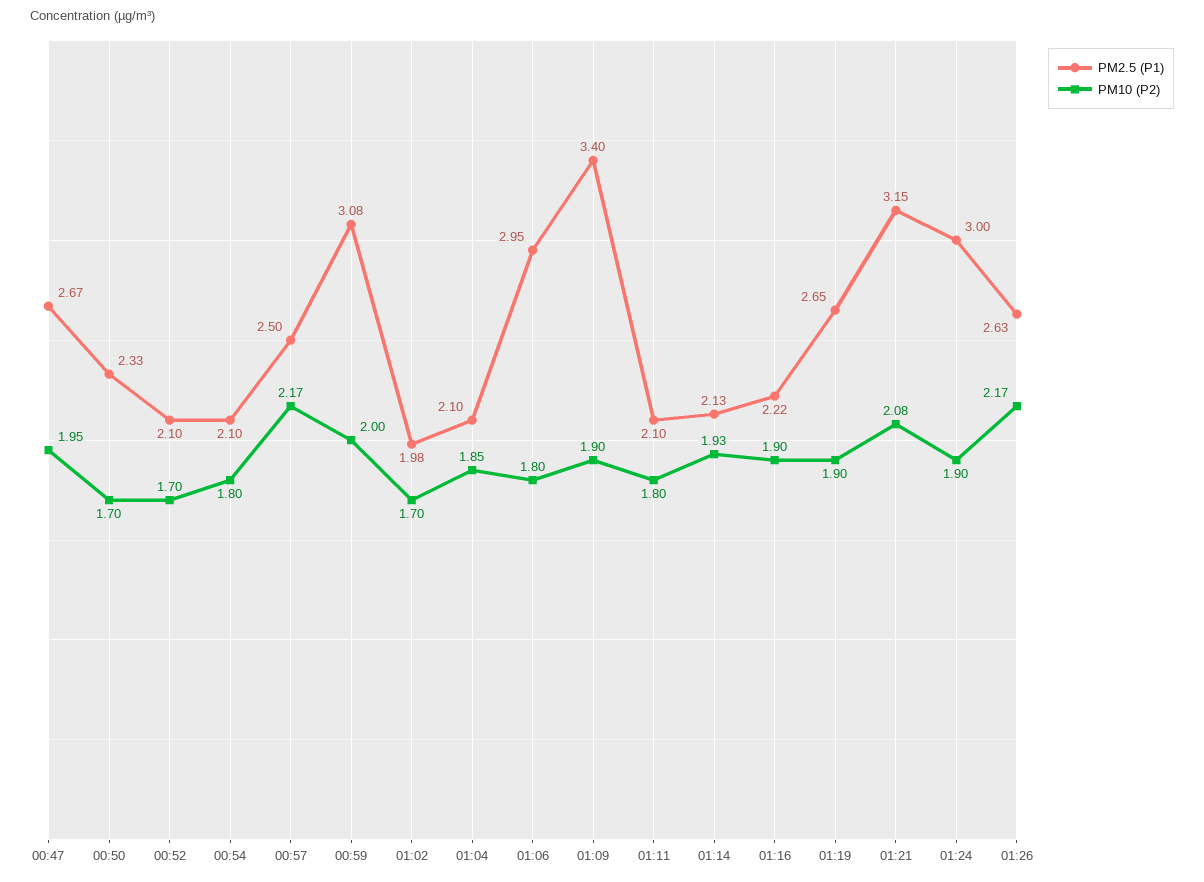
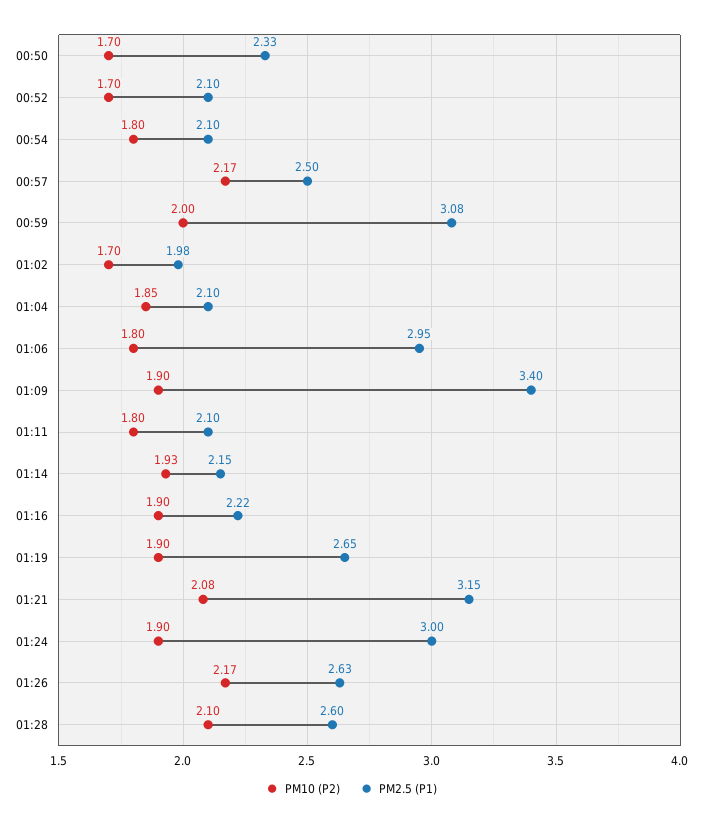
PM2.5 (P1), 00:47: 2.67 -> none
PM10 (P2), 00:47: 1.95 -> none
PM2.5 (P1), 01:14: 2.13 -> 2.15
PM10 (P2), 01:28: none -> 2.1
PM2.5 (P1), 01:28: none -> 2.6

